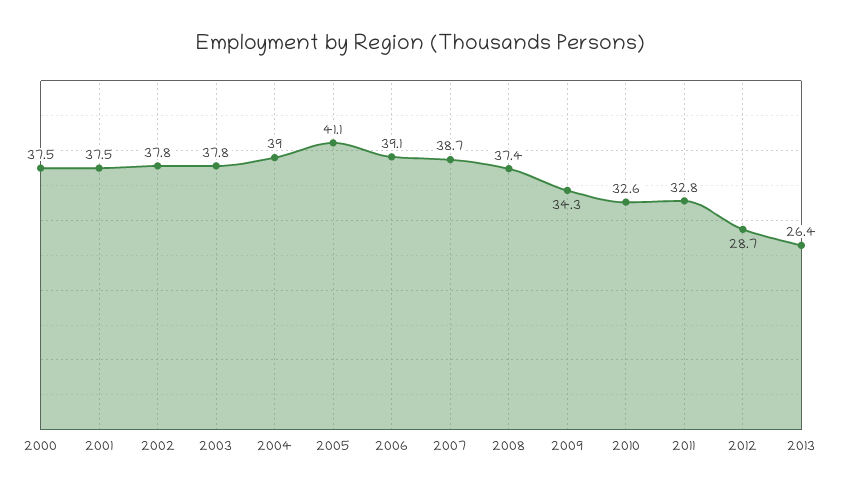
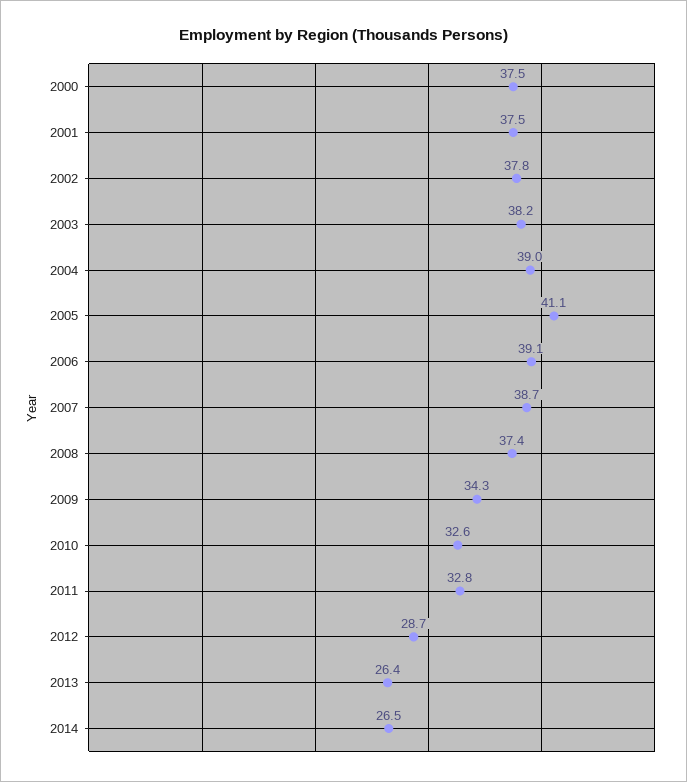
2003: 37.8 -> 38.2
2014: none -> 26.5

